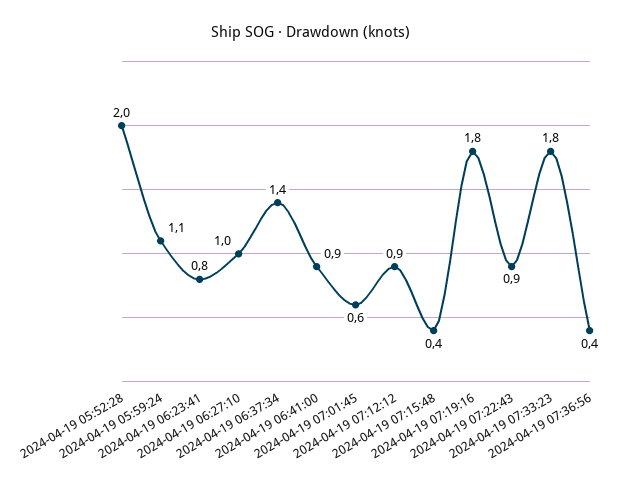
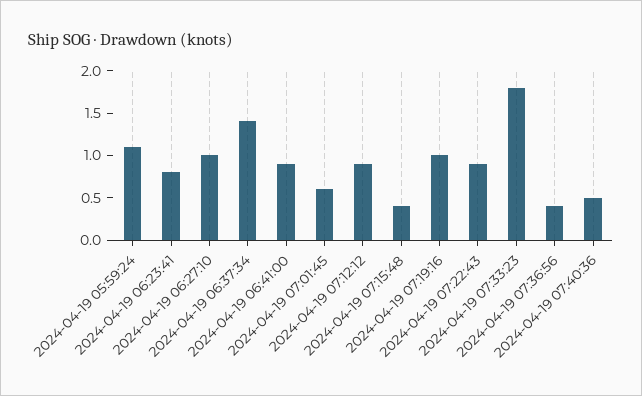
2024-04-19 05:52:28: 2 -> none
2024-04-19 07:19:16: 1.8 -> 1
2024-04-19 07:40:36: none -> 0.5

